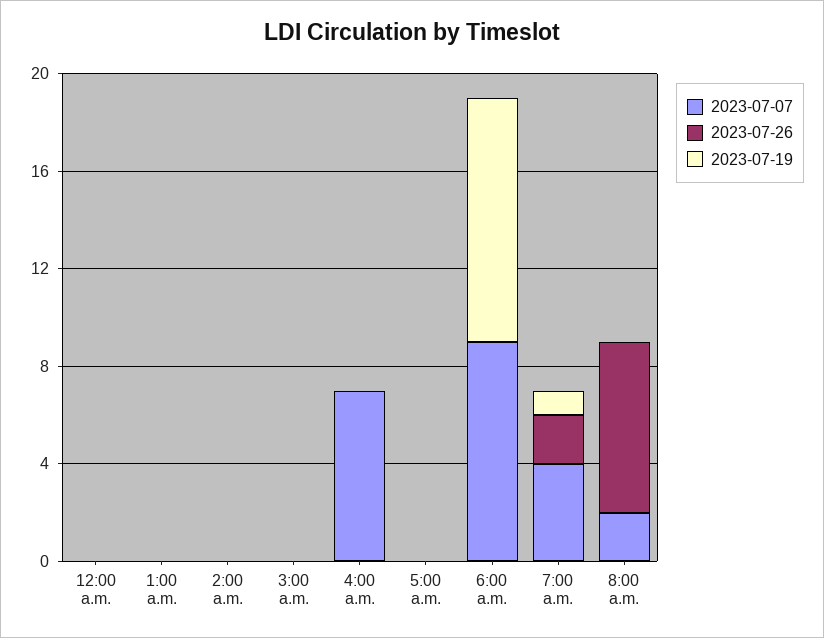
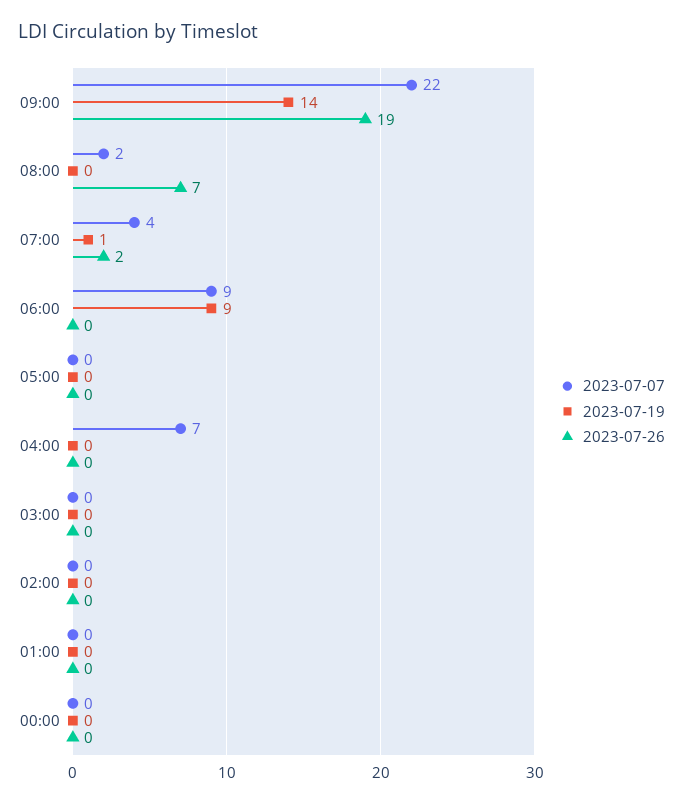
2023-07-19, 6:00 a.m.: 10 -> 9
2023-07-07, 09:00: none -> 22
2023-07-19, 09:00: none -> 14
2023-07-26, 09:00: none -> 19

